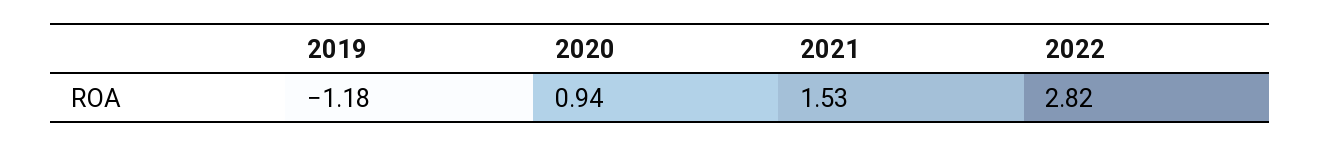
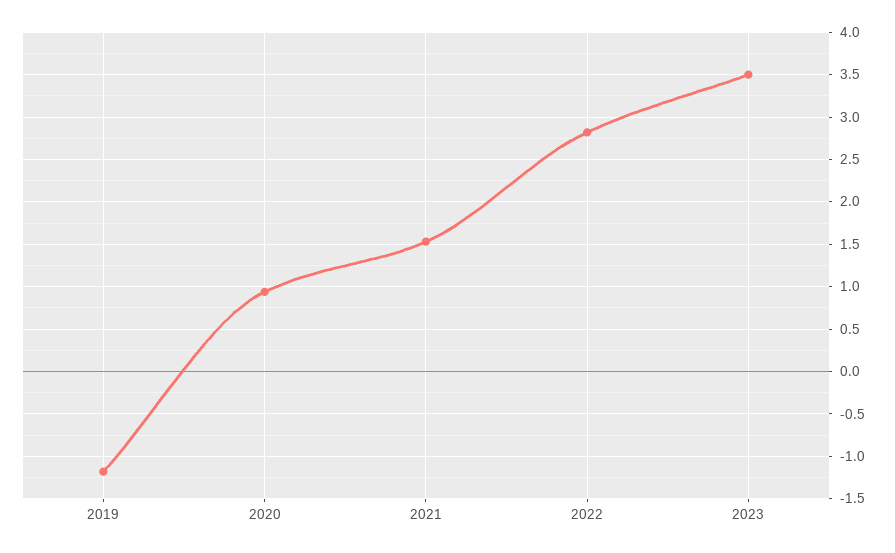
2023: none -> 3.5

